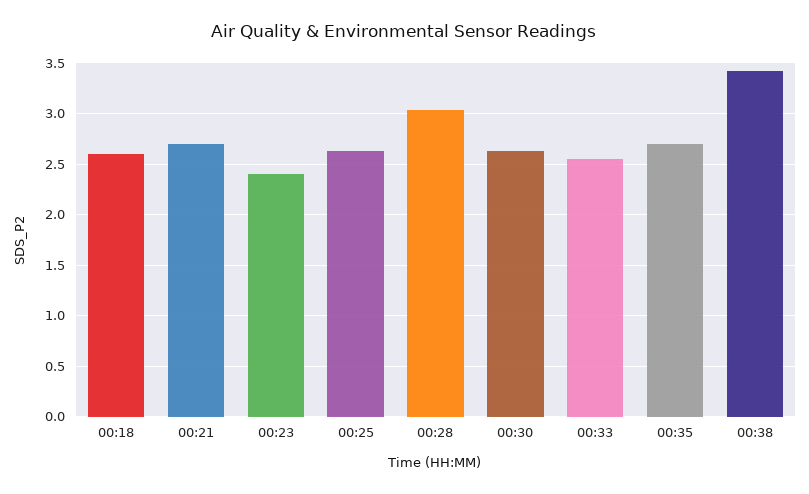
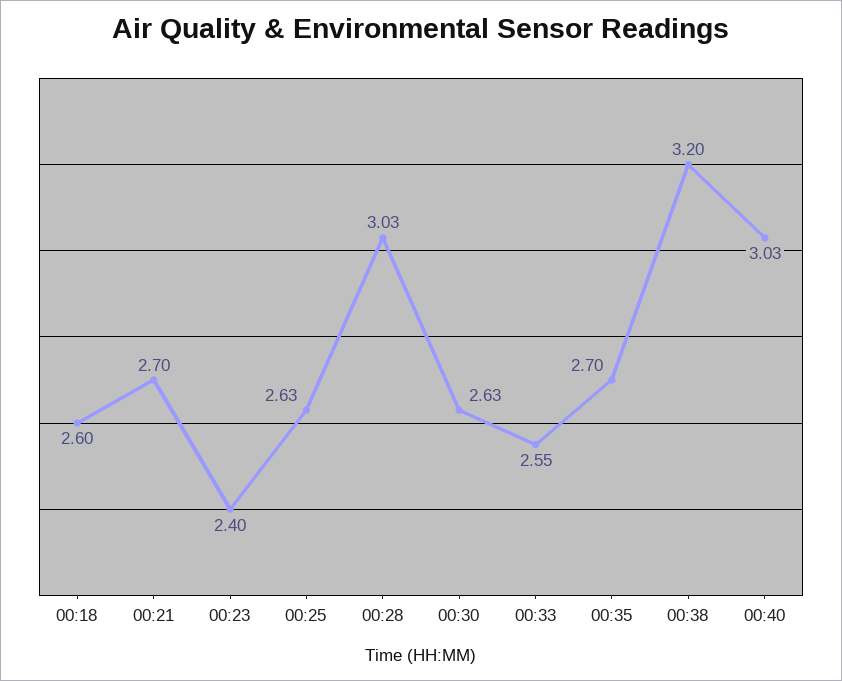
00:38: 3.4 -> 3.2
00:40: none -> 3.03

